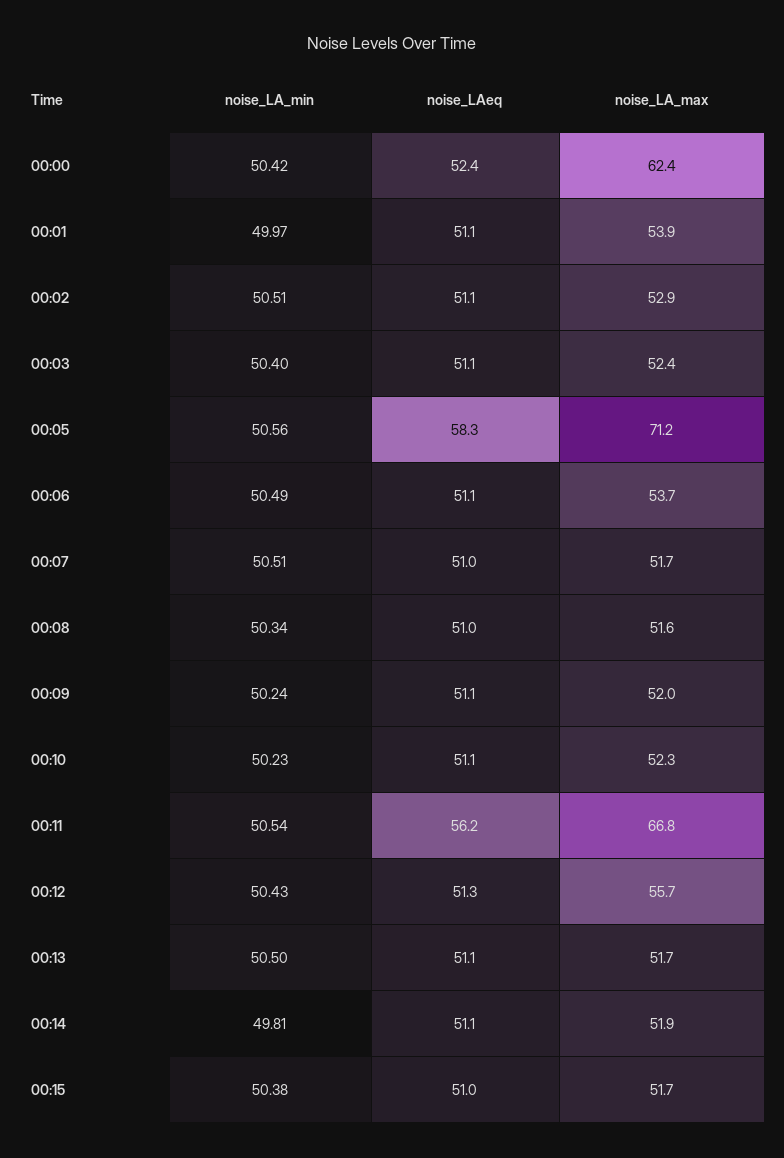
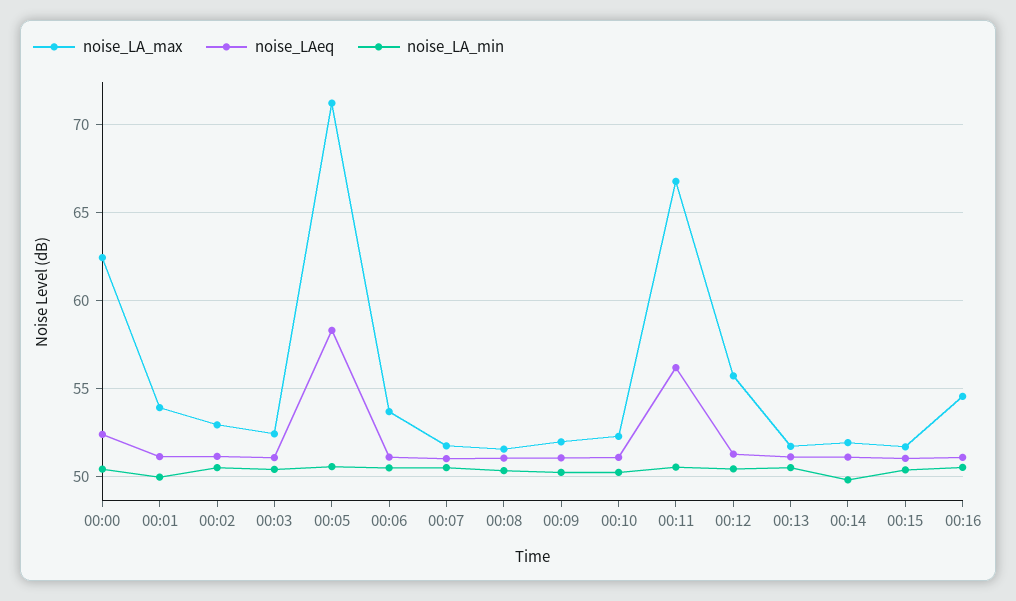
noise_LA_max, 00:16: none -> 54.5
noise_LAeq, 00:16: none -> 51
noise_LA_min, 00:16: none -> 50.5

